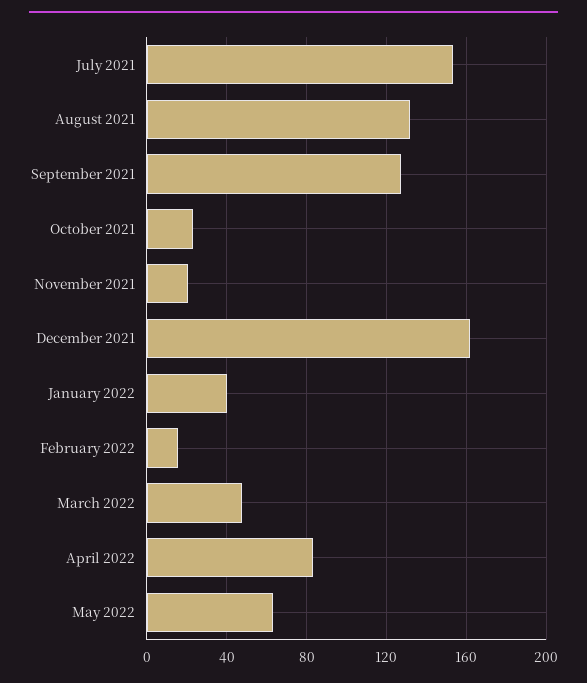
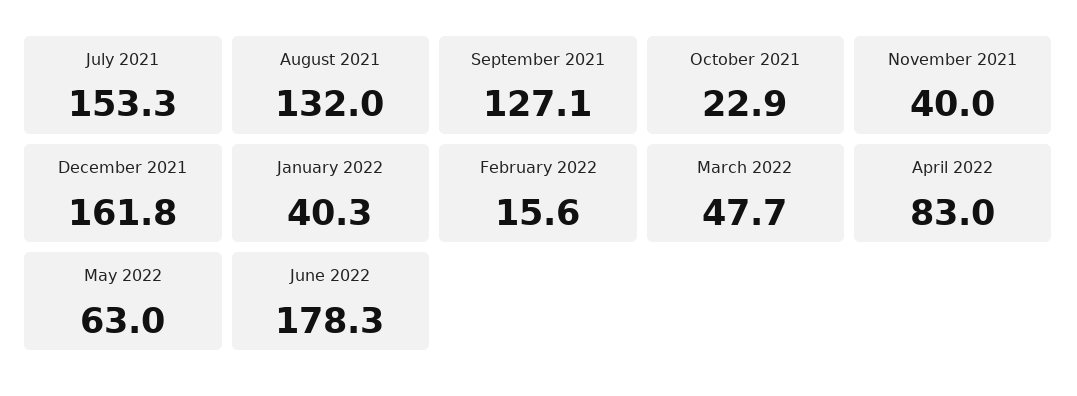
November 2021: 20 -> 40
June 2022: none -> 178.3

